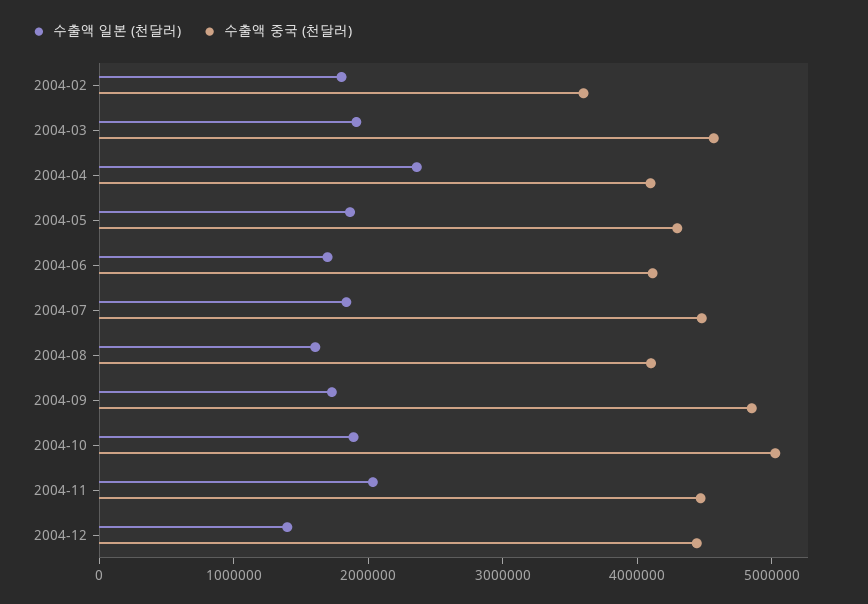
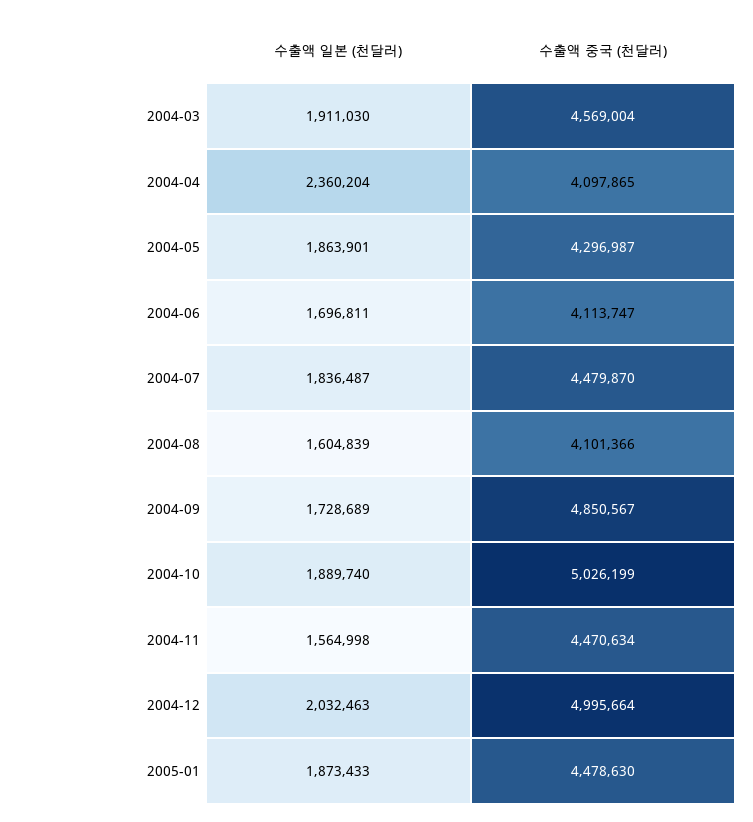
수출액 일본 (천달러), 2004-02: 1800000 -> none
수출액 중국 (천달러), 2004-02: 3600000 -> none
수출액 일본 (천달러), 2004-11: 2000000 -> 1564998
수출액 일본 (천달러), 2004-12: 1400000 -> 2032463
수출액 중국 (천달러), 2004-12: 4400000 -> 4995664
수출액 일본 (천달러), 2005-01: none -> 1873433
수출액 중국 (천달러), 2005-01: none -> 4478630

